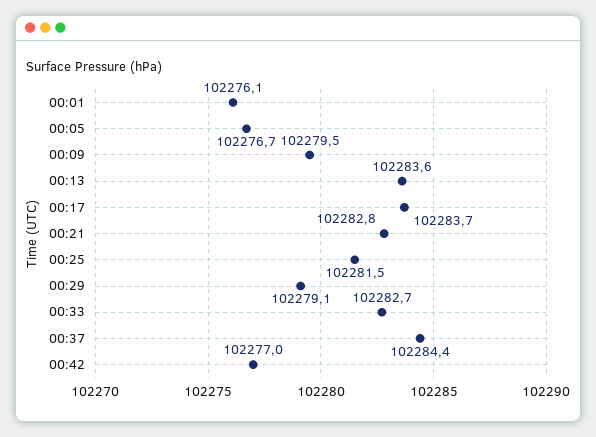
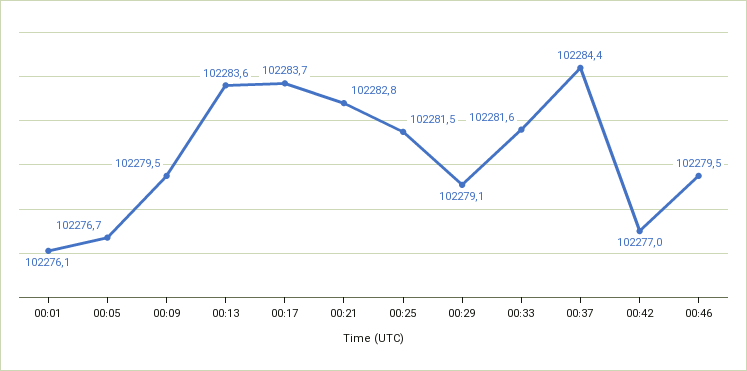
00:33: 102282.7 -> 102281.6
00:46: none -> 102279.5

